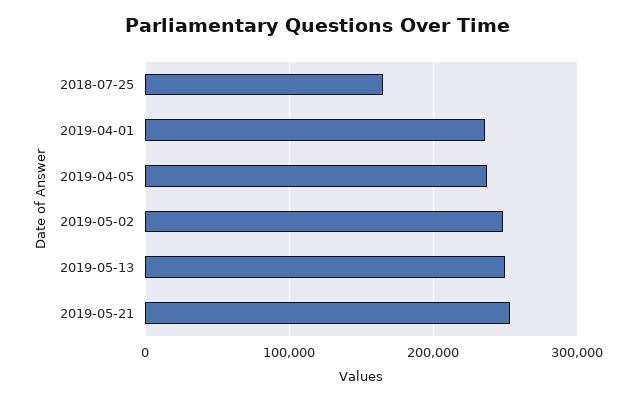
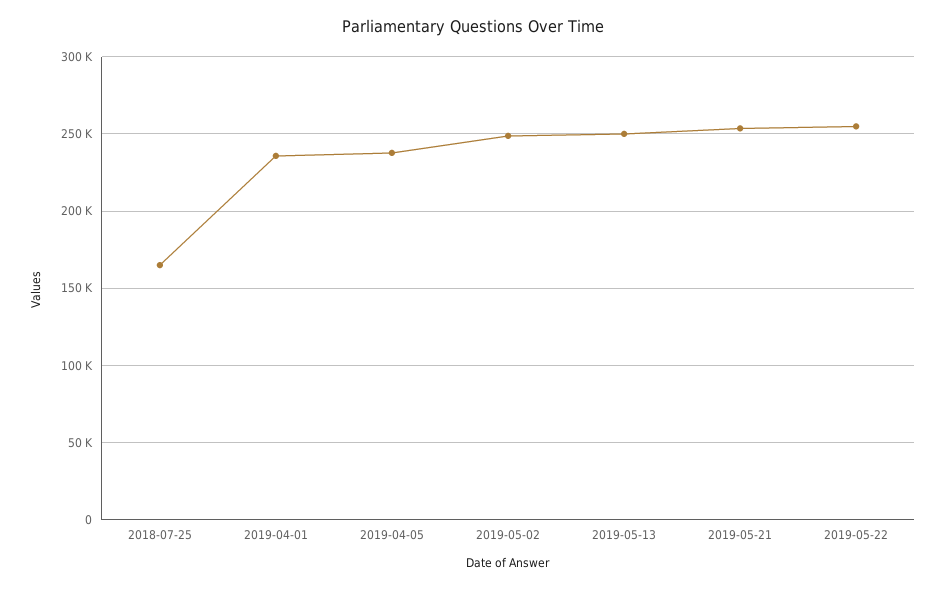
2019-05-22: none -> 255000

